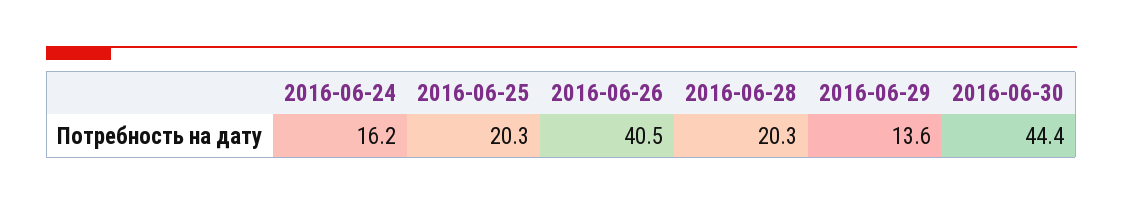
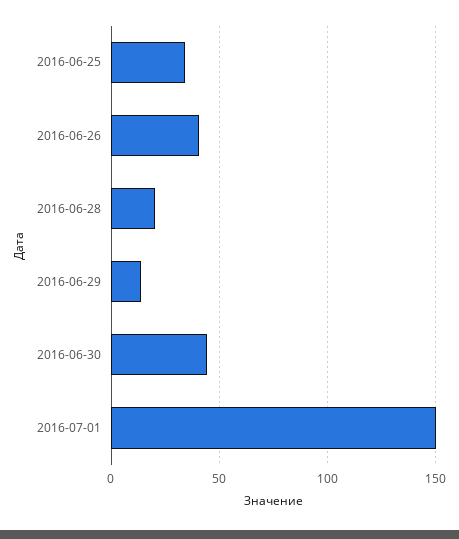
2016-06-24: 16.2 -> none
2016-06-25: 20.3 -> 35
2016-07-01: none -> 150

